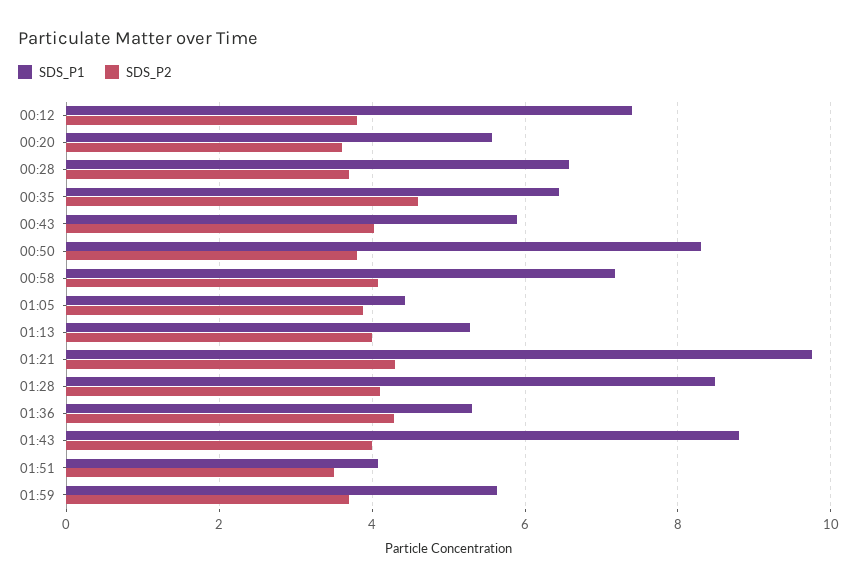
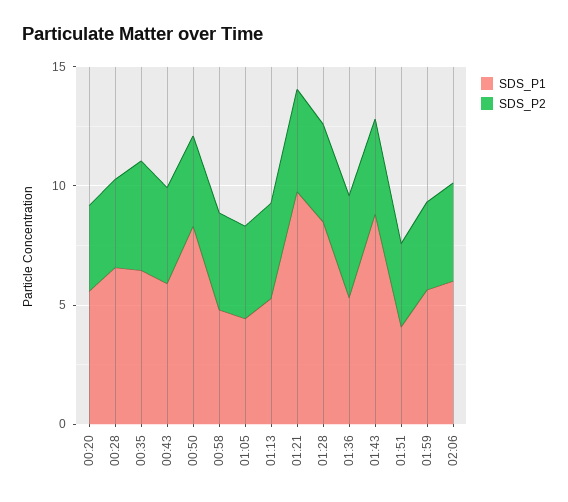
SDS_P1, 00:12: 7.4 -> none
SDS_P2, 00:12: 3.8 -> none
SDS_P1, 00:58: 7.2 -> 5
SDS_P1, 02:06: none -> 6
SDS_P2, 02:06: none -> 4

